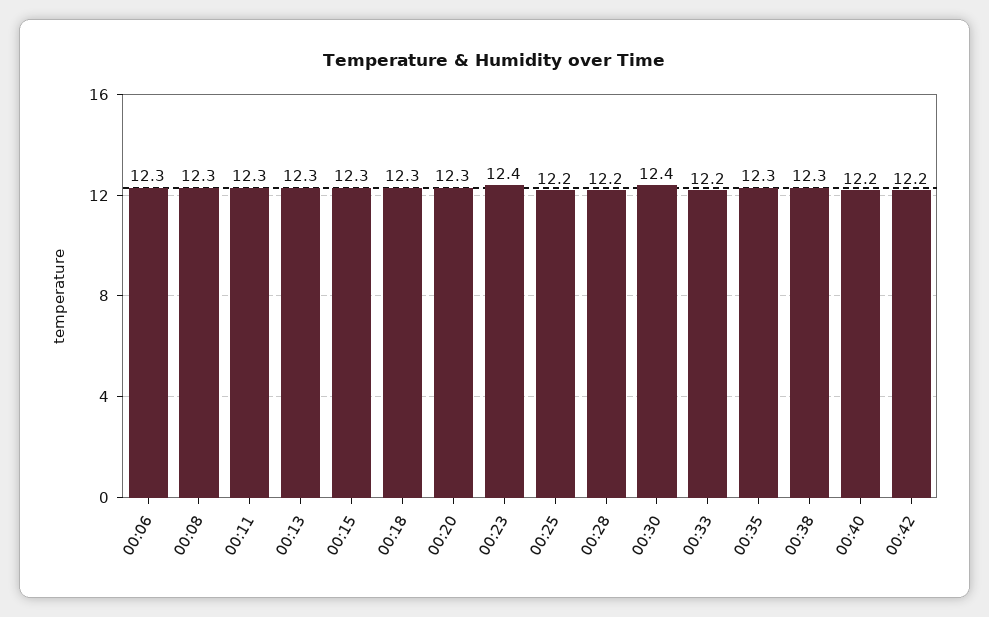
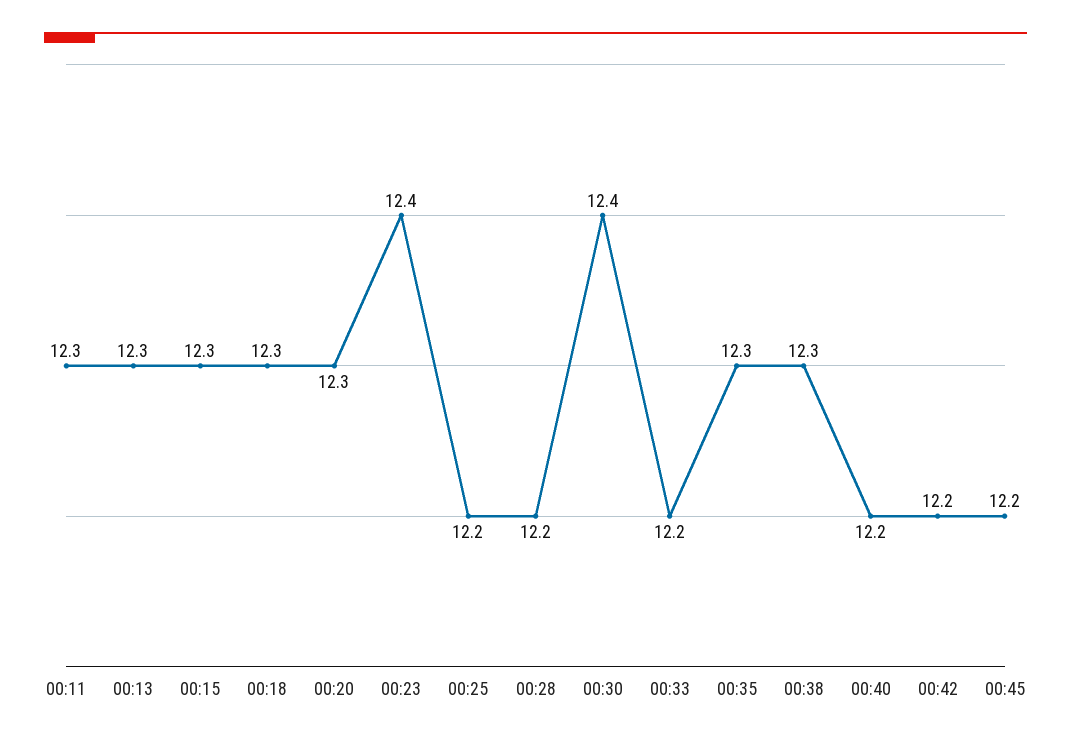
00:06: 12.3 -> none
00:08: 12.3 -> none
00:45: none -> 12.2

